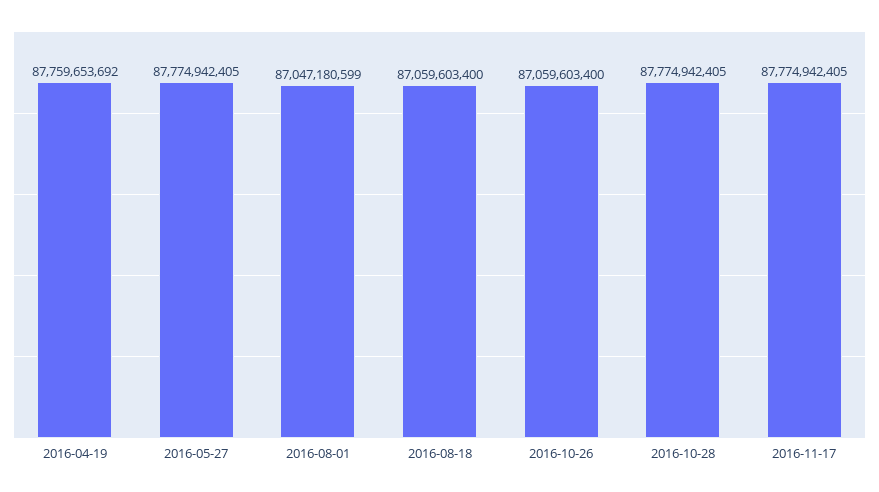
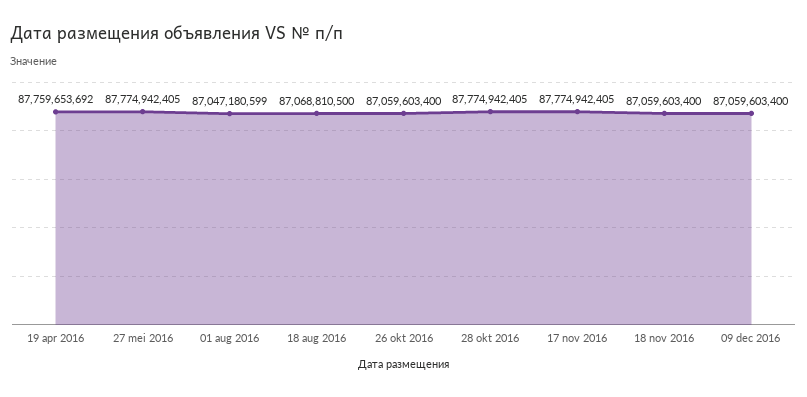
2016-08-18: 87059603400 -> 87068810500
18 nov 2016: none -> 87059603400
09 dec 2016: none -> 87059603400

